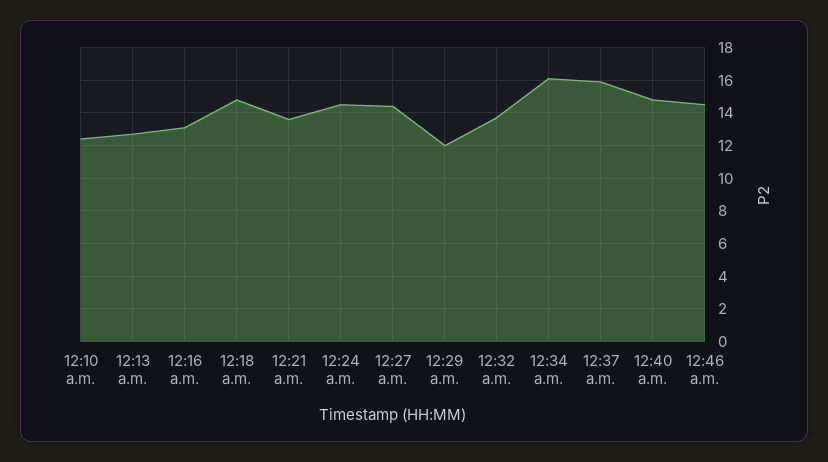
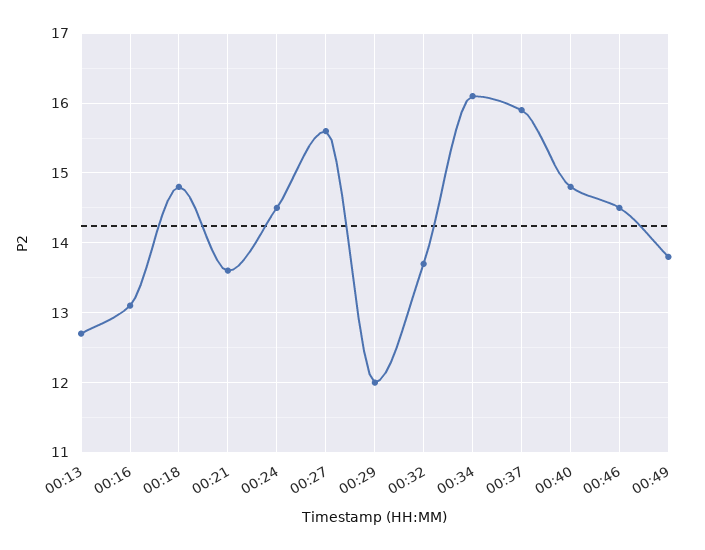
12:10 a.m.: 12.5 -> none
12:27 a.m.: 14.5 -> 15.6
00:49: none -> 13.8

